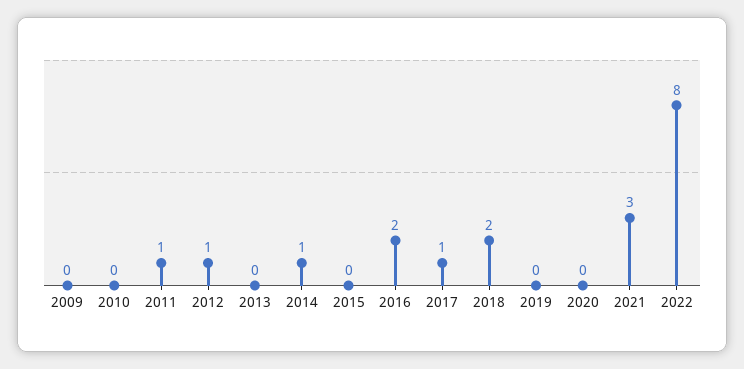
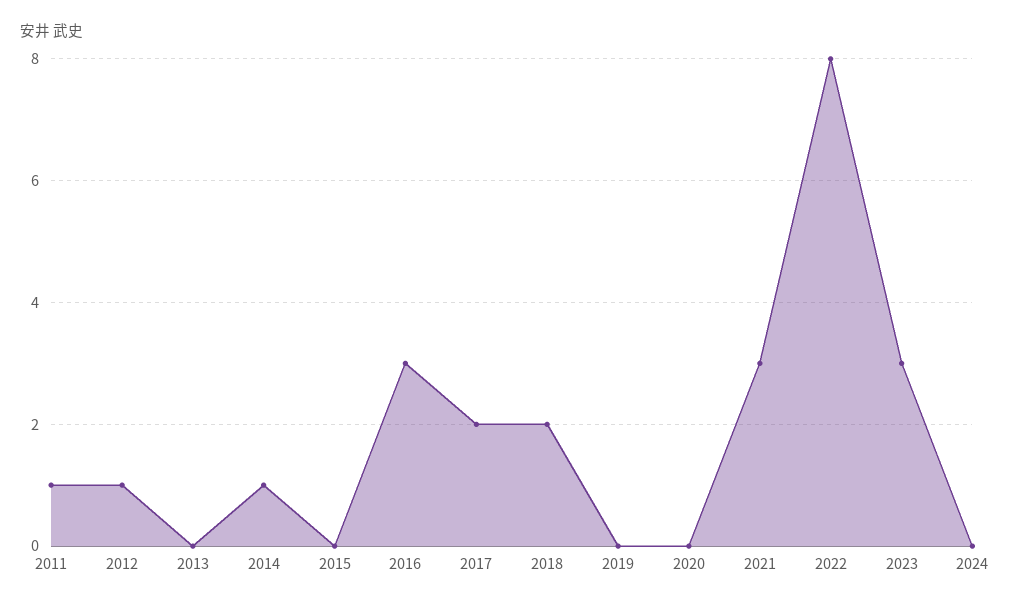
2009: 0 -> none
2010: 0 -> none
2016: 2 -> 3
2017: 1 -> 2
2023: none -> 3
2024: none -> 0

